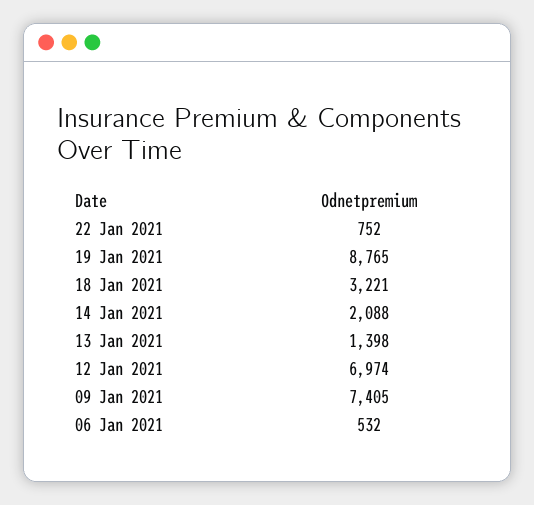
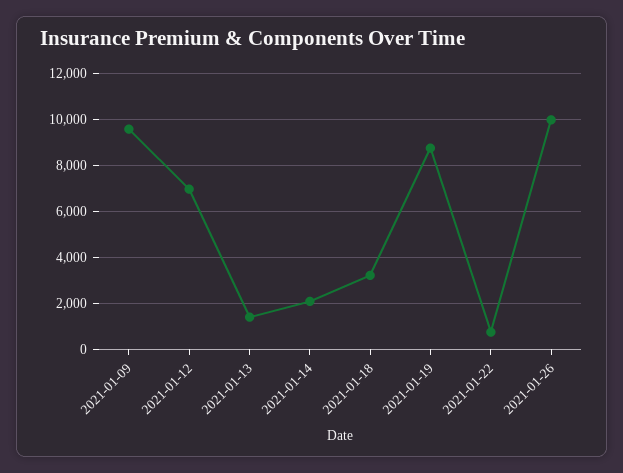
09 Jan 2021: 7405 -> 9500
06 Jan 2021: 532 -> none
2021-01-26: none -> 10000

